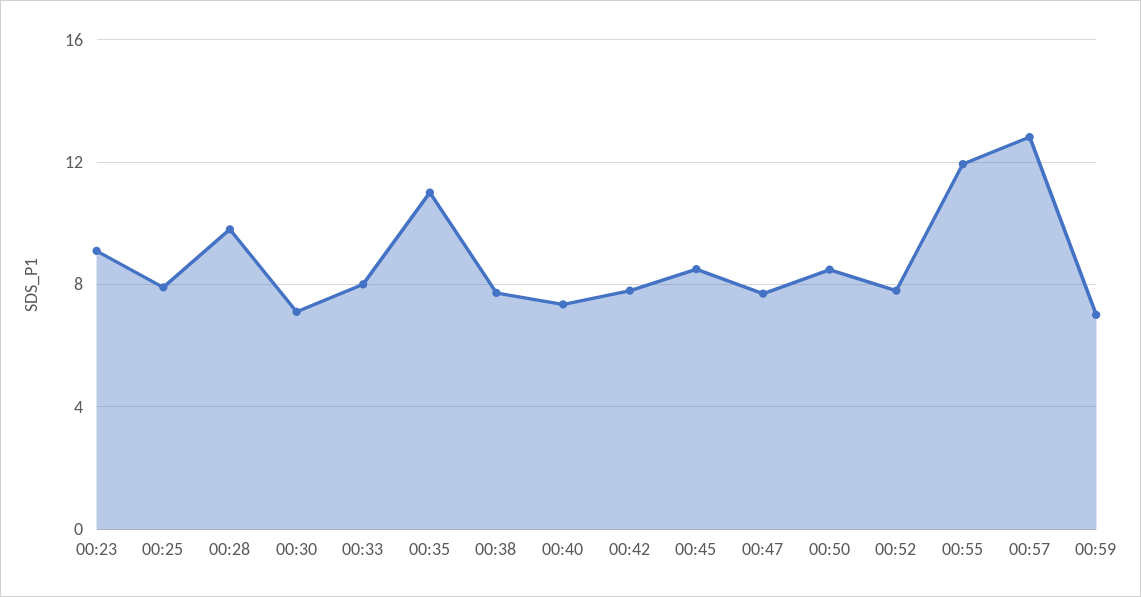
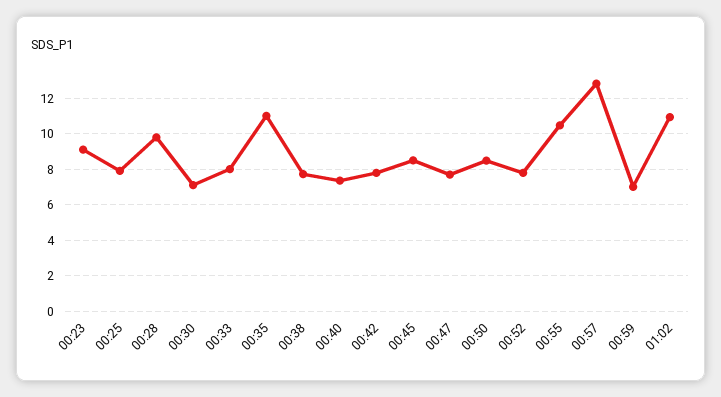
00:55: 12 -> 10.5
01:02: none -> 11

